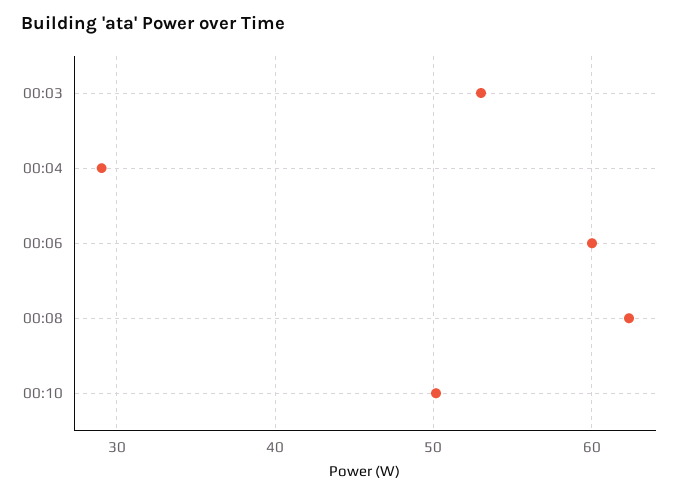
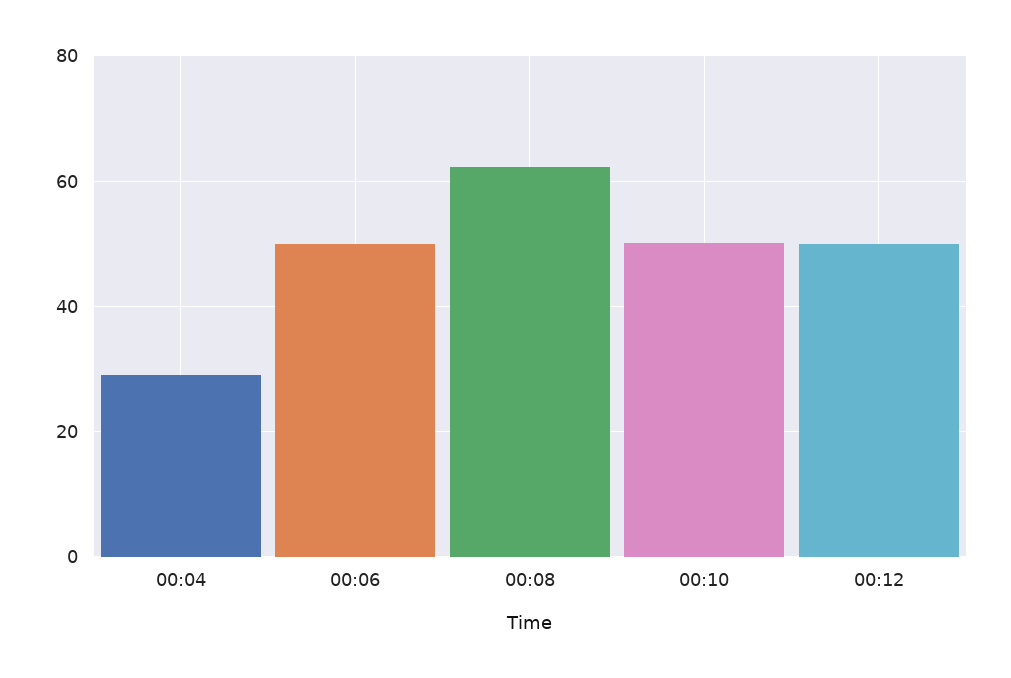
00:03: 53 -> none
00:06: 60 -> 50
00:12: none -> 50

